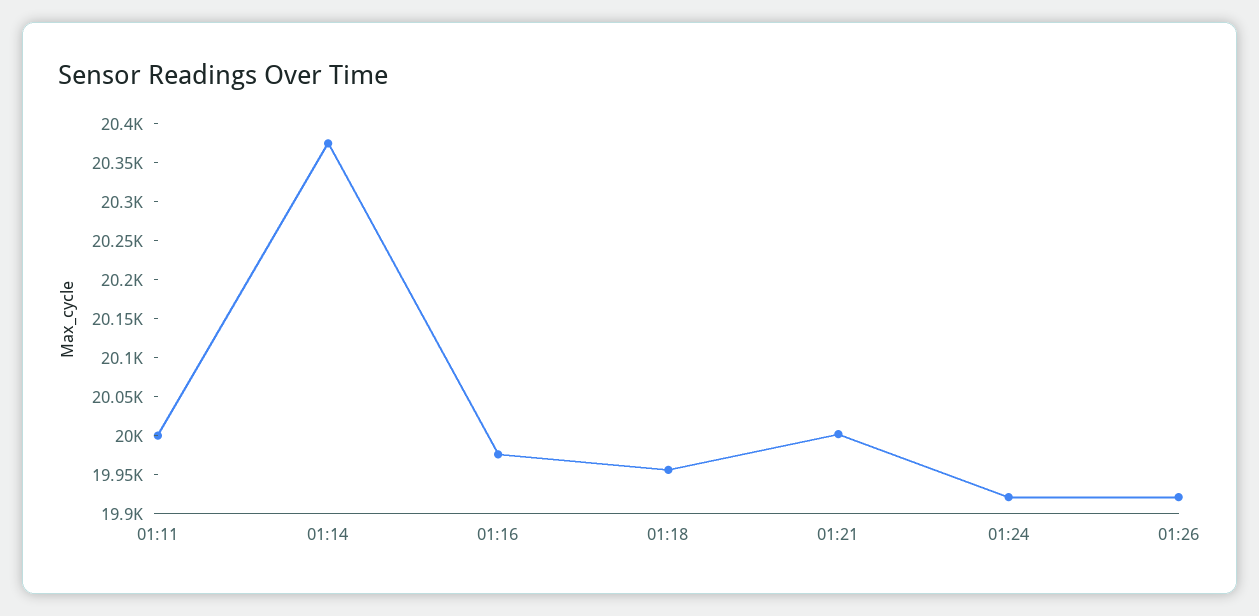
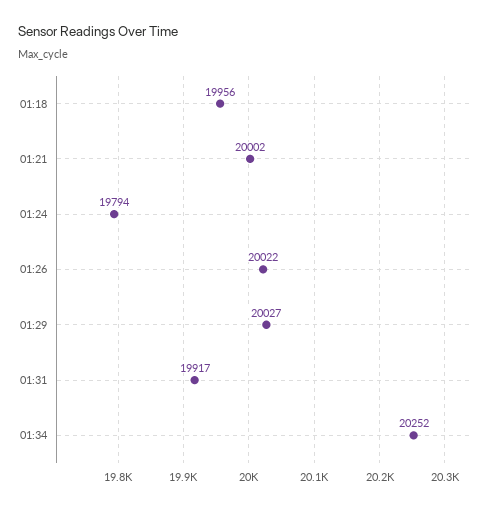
01:11: 20000 -> none
01:14: 20375 -> none
01:16: 19975 -> none
01:24: 19925 -> 19794
01:26: 19925 -> 20022
01:29: none -> 20027
01:31: none -> 19917
01:34: none -> 20252

